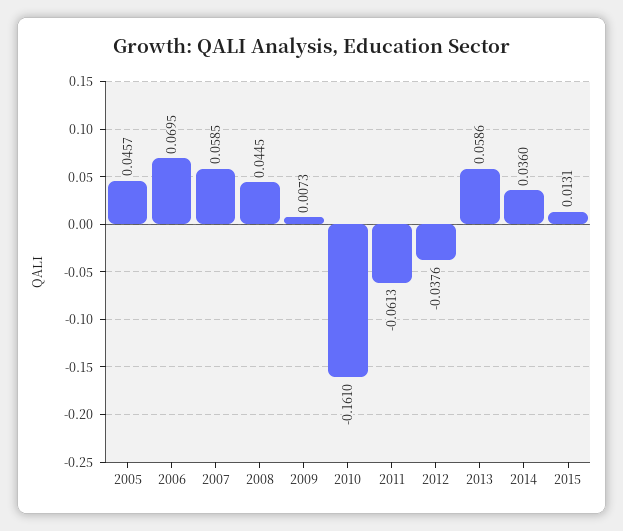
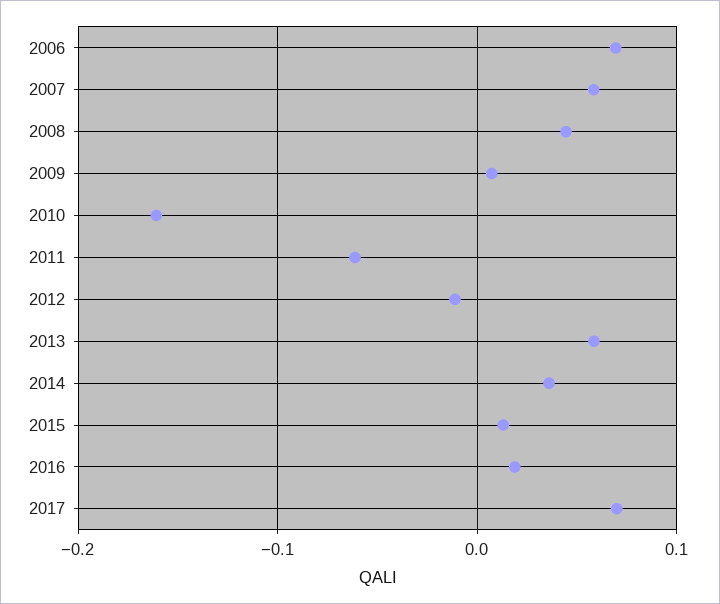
2005: 0.0457 -> none
2012: -0.0376 -> -0.01
2016: none -> 0.02
2017: none -> 0.07

